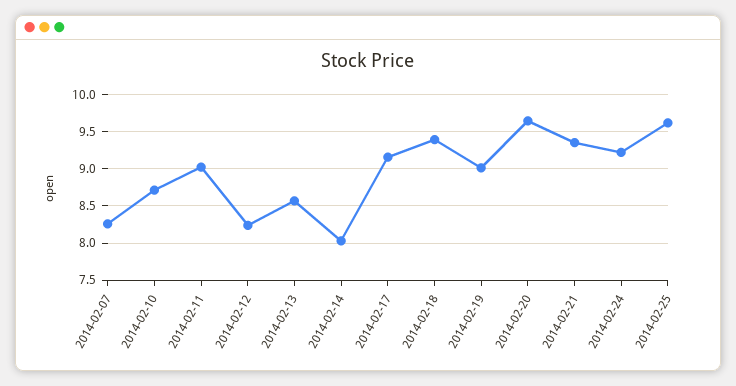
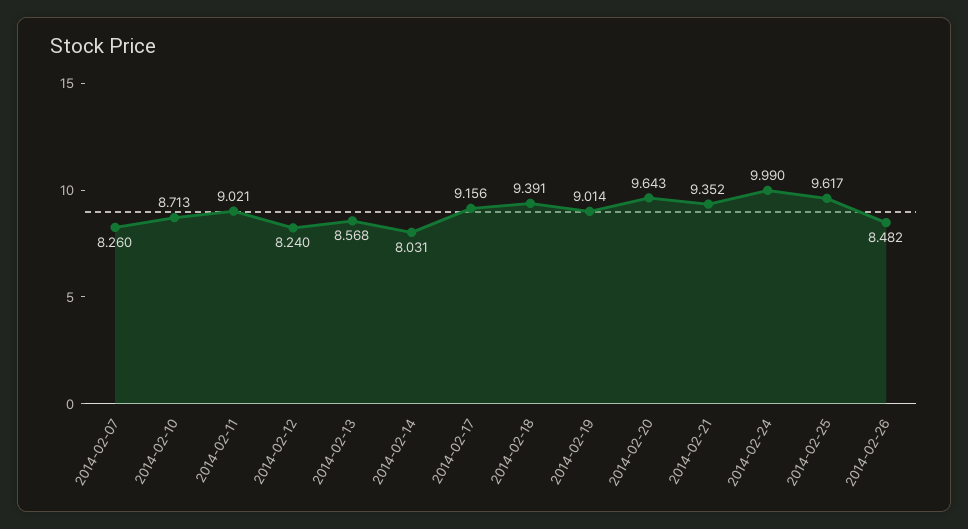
2014-02-24: 9.2 -> 9.99
2014-02-26: none -> 8.482

